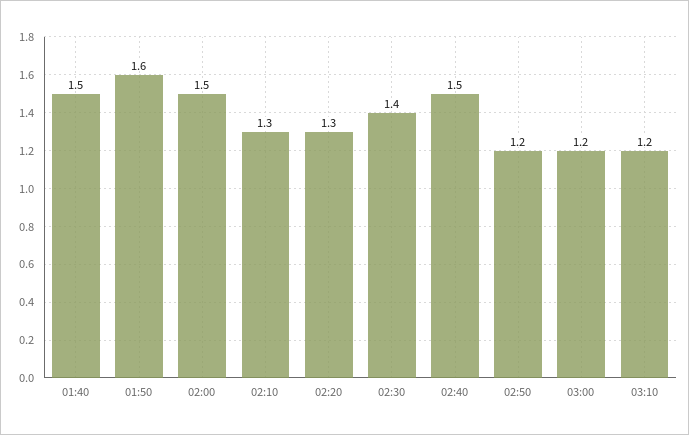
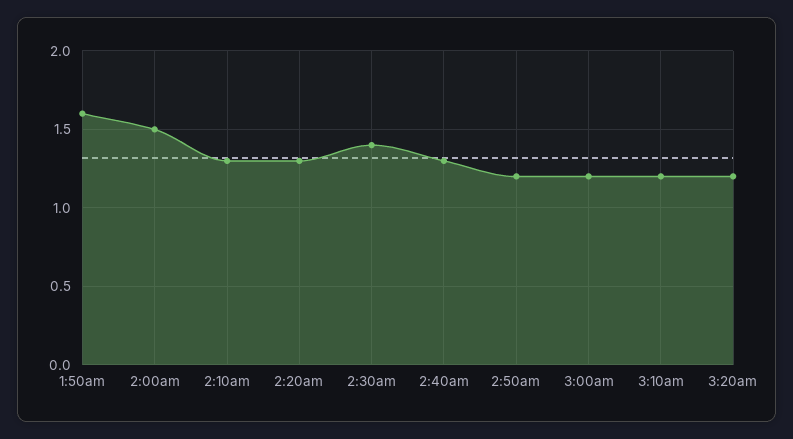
01:40: 1.5 -> none
02:40: 1.5 -> 1.3
3:20am: none -> 1.2

